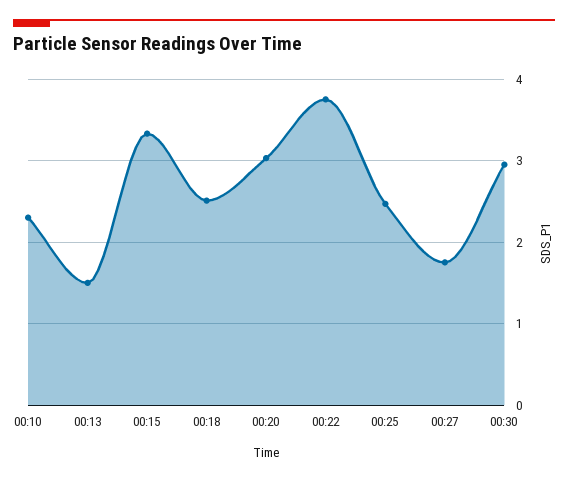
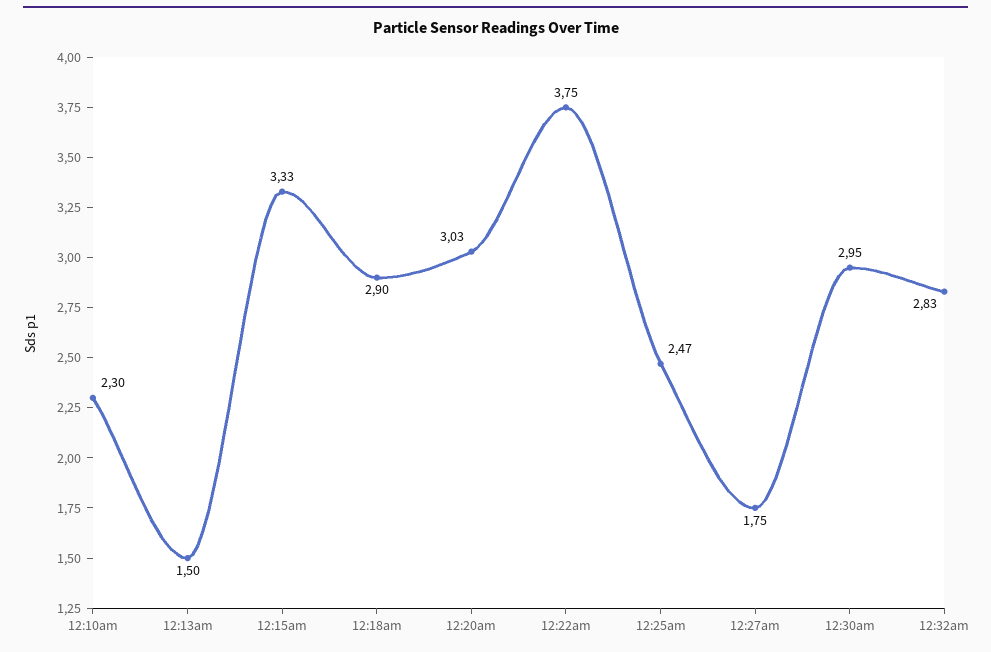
00:18: 2.5 -> 2.9
12:32am: none -> 2.83

